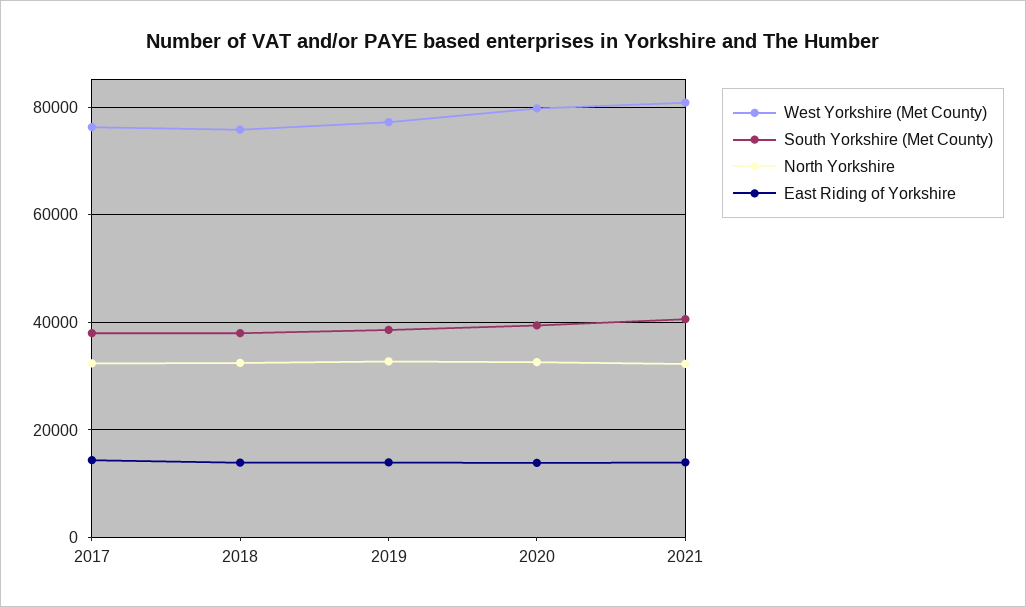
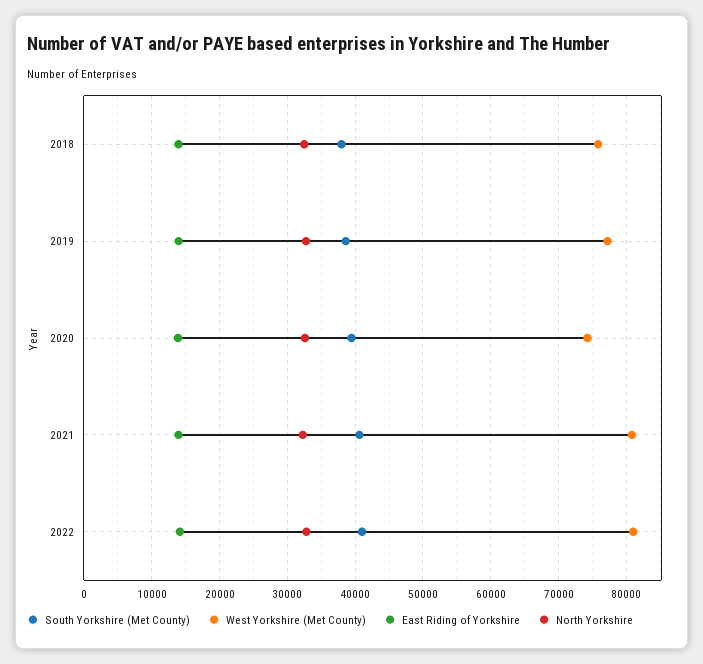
West Yorkshire (Met County), 2017: 76000 -> none
South Yorkshire (Met County), 2017: 38000 -> none
North Yorkshire, 2017: 32000 -> none
East Riding of Yorkshire, 2017: 14000 -> none
West Yorkshire (Met County), 2020: 80000 -> 74000
South Yorkshire (Met County), 2022: none -> 41000
West Yorkshire (Met County), 2022: none -> 81000
East Riding of Yorkshire, 2022: none -> 14000
North Yorkshire, 2022: none -> 33000

